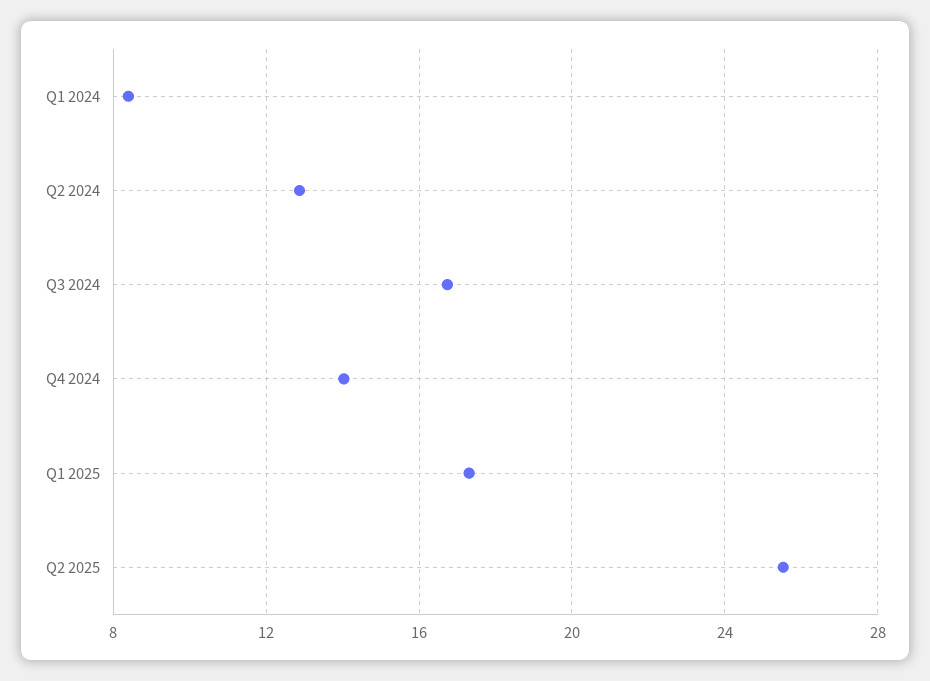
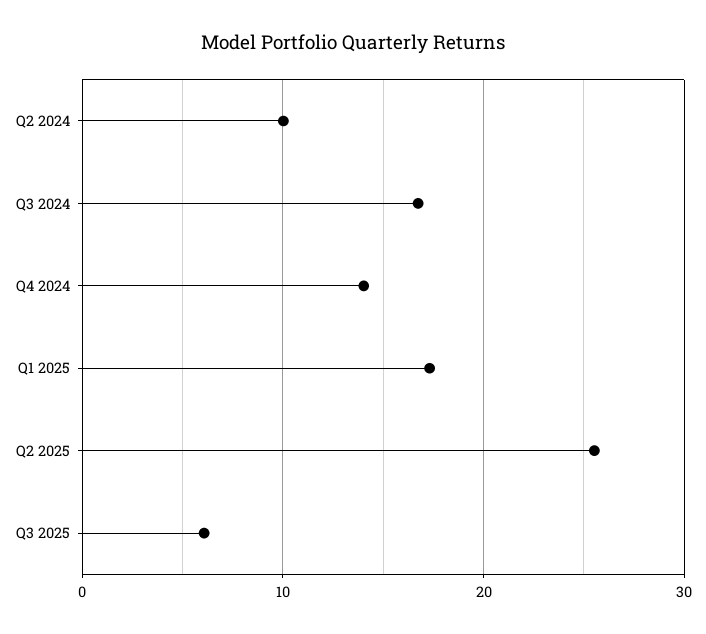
Q1 2024: 8.5 -> none
Q2 2024: 13 -> 10
Q3 2025: none -> 6

